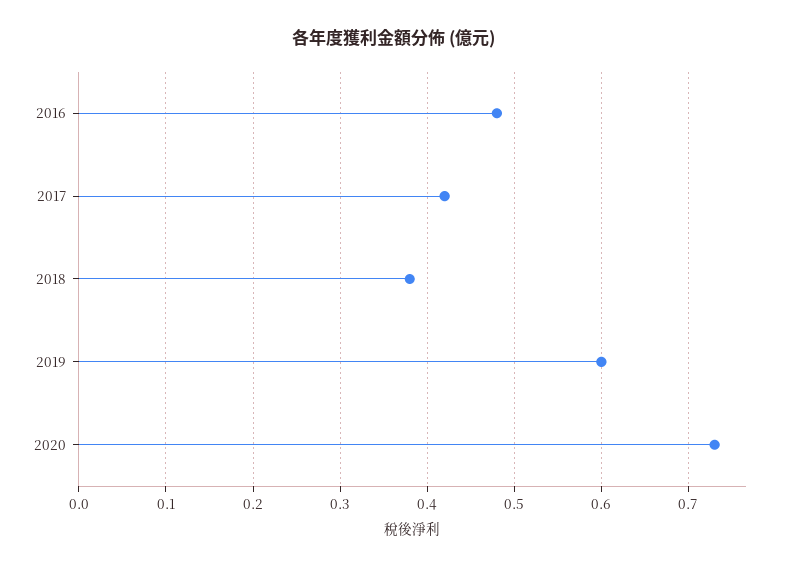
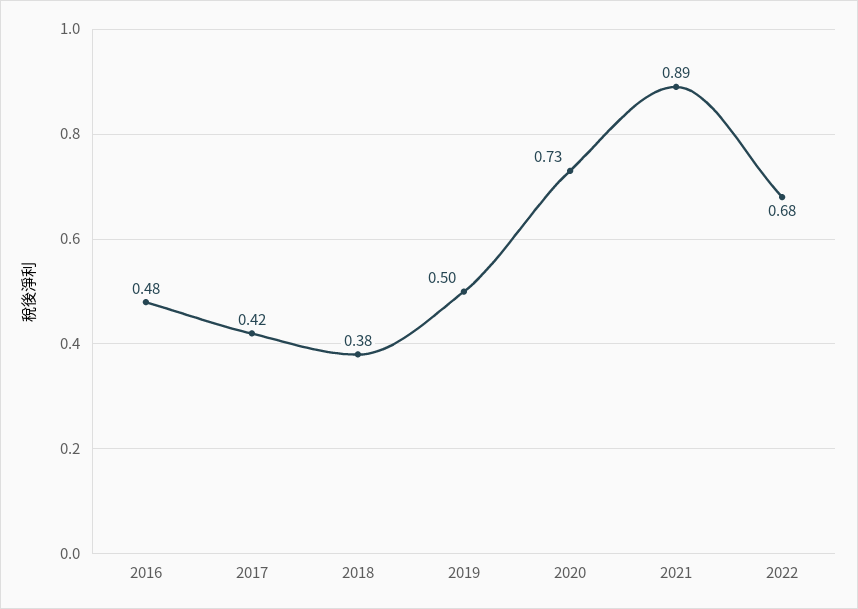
2019: 0.6 -> 0.5
2021: none -> 0.89
2022: none -> 0.68

